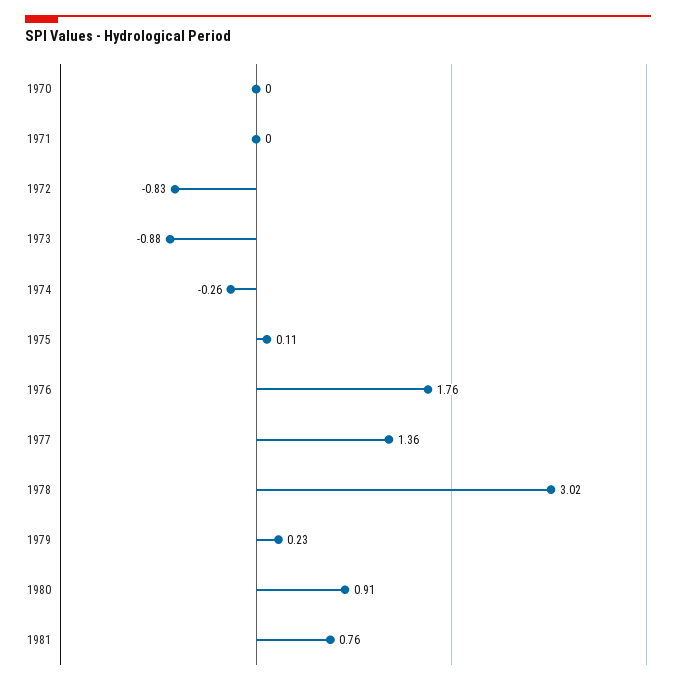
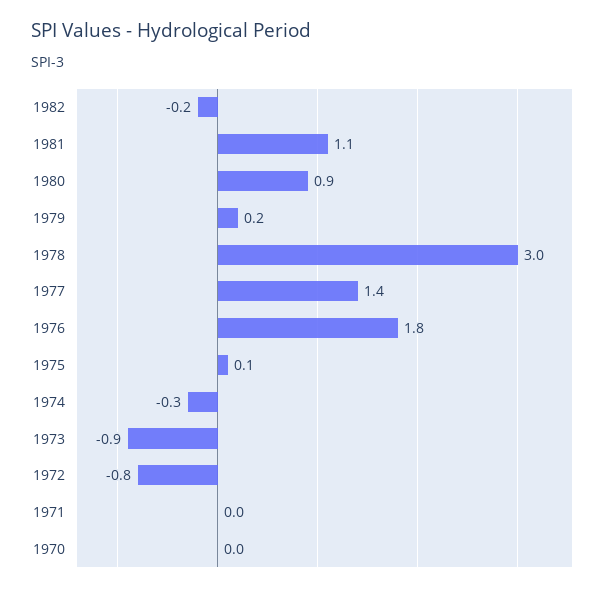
1981: 0.76 -> 1.1
1982: none -> -0.2

